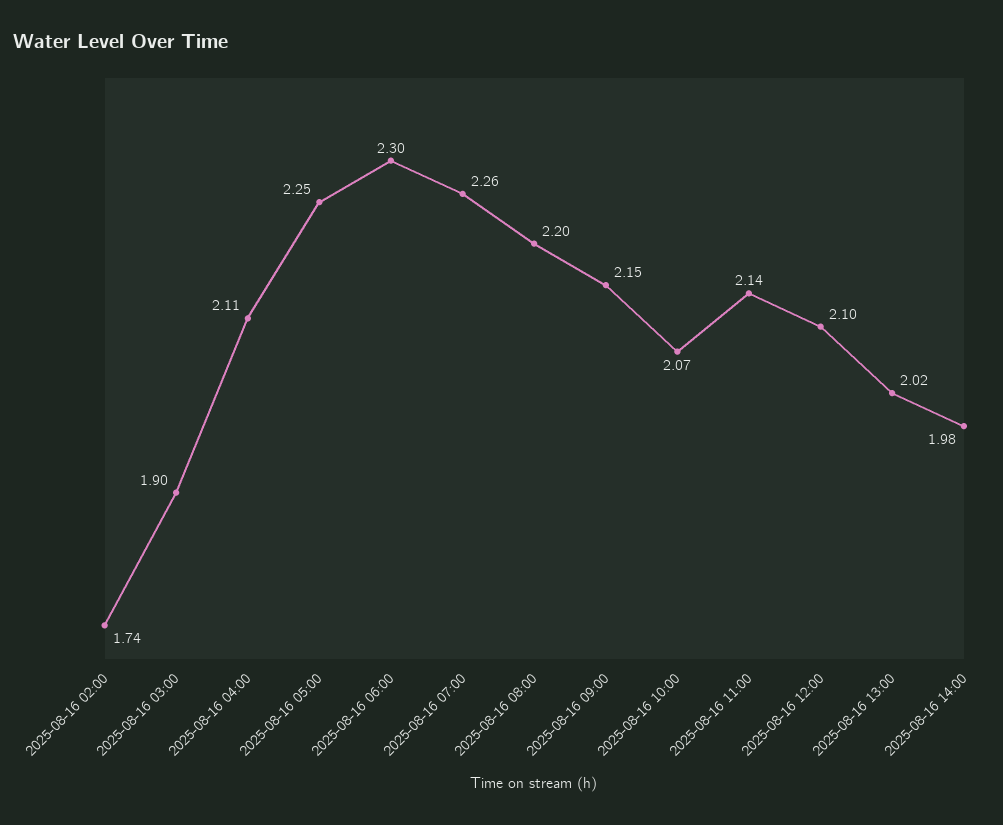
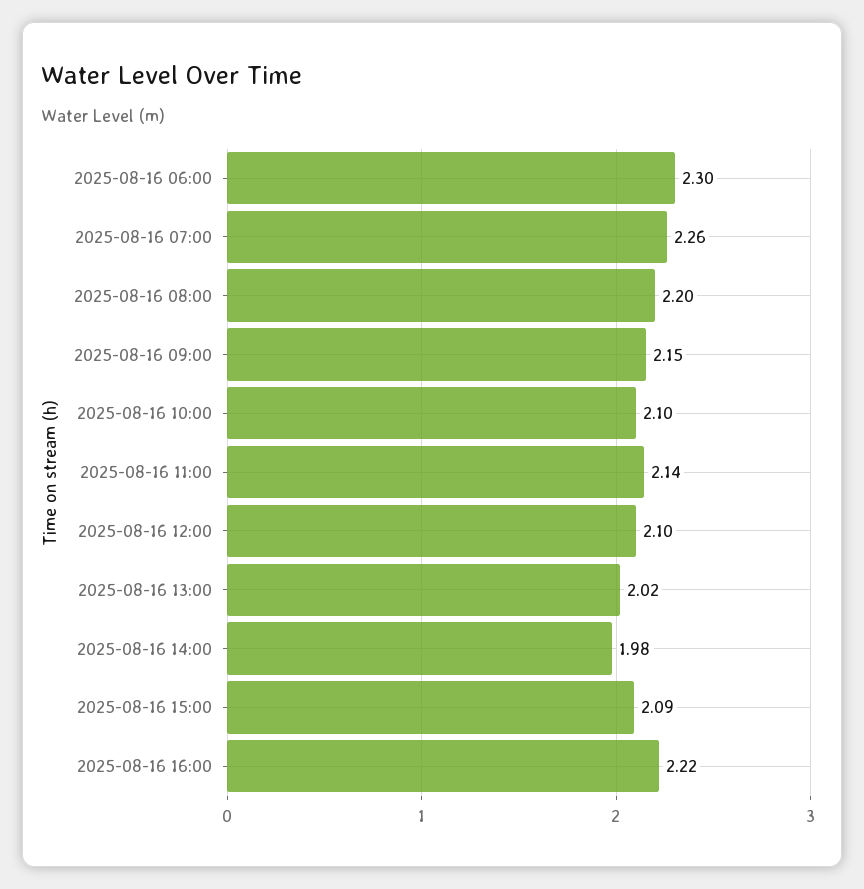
2025-08-16 02:00: 1.74 -> none
2025-08-16 03:00: 1.9 -> none
2025-08-16 04:00: 2.11 -> none
2025-08-16 05:00: 2.25 -> none
2025-08-16 10:00: 2.07 -> 2.1
2025-08-16 15:00: none -> 2.09
2025-08-16 16:00: none -> 2.22

